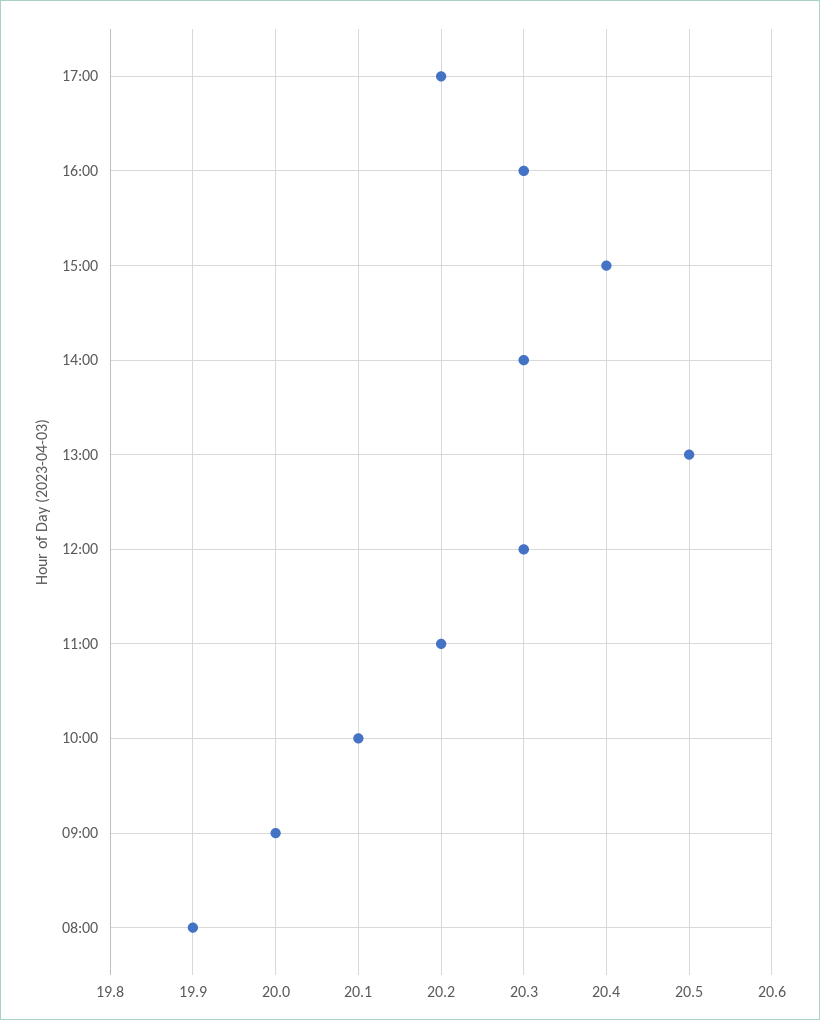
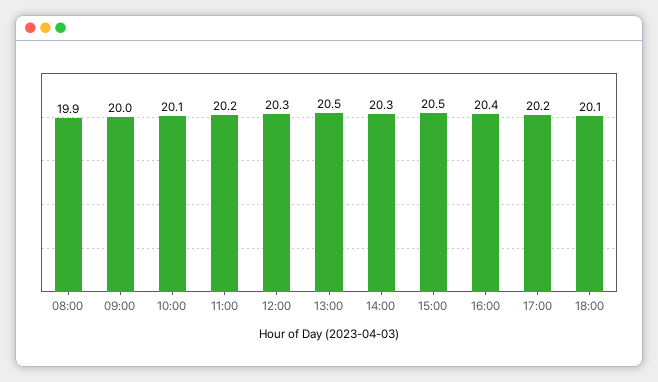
16:00: 20.3 -> 20.4
15:00: 20.4 -> 20.5
18:00: none -> 20.1

